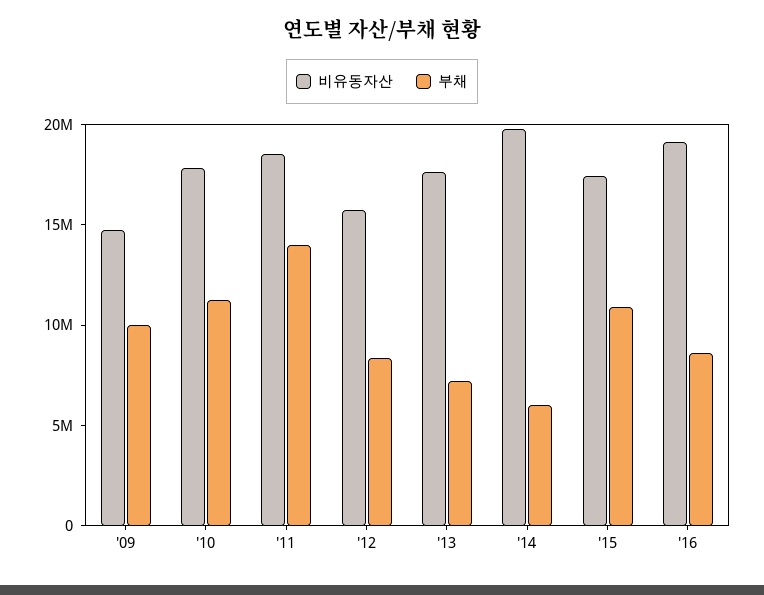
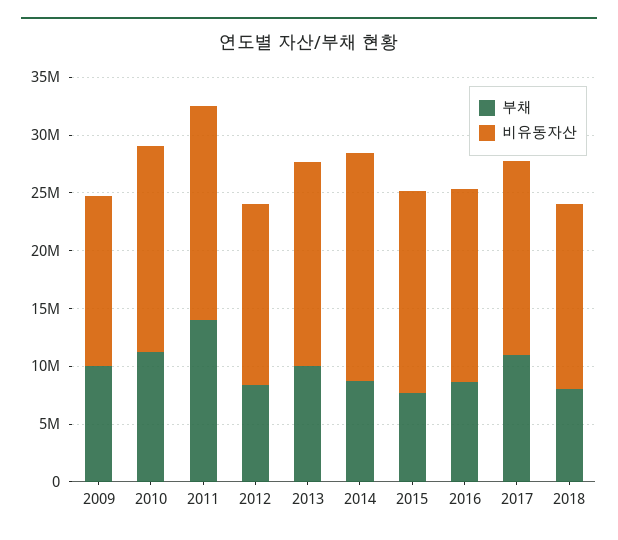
부채, '13: 7000000 -> 10000000
부채, '14: 6000000 -> 9000000
부채, '15: 11000000 -> 8000000
비유동자산, '16: 19000000 -> 17000000
부채, 2017: none -> 11000000
비유동자산, 2017: none -> 17000000
부채, 2018: none -> 8000000
비유동자산, 2018: none -> 16000000

